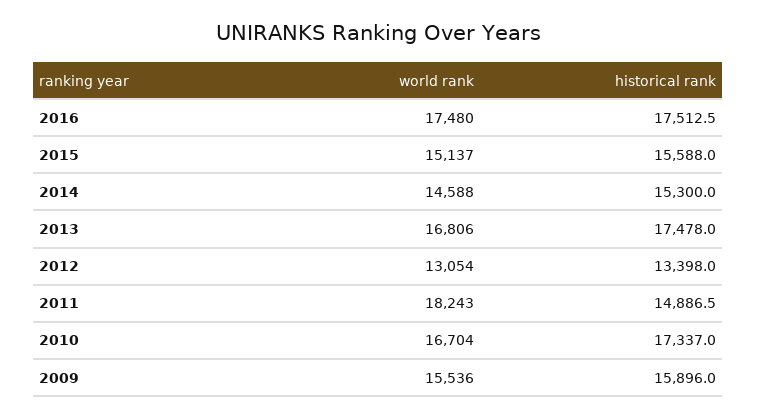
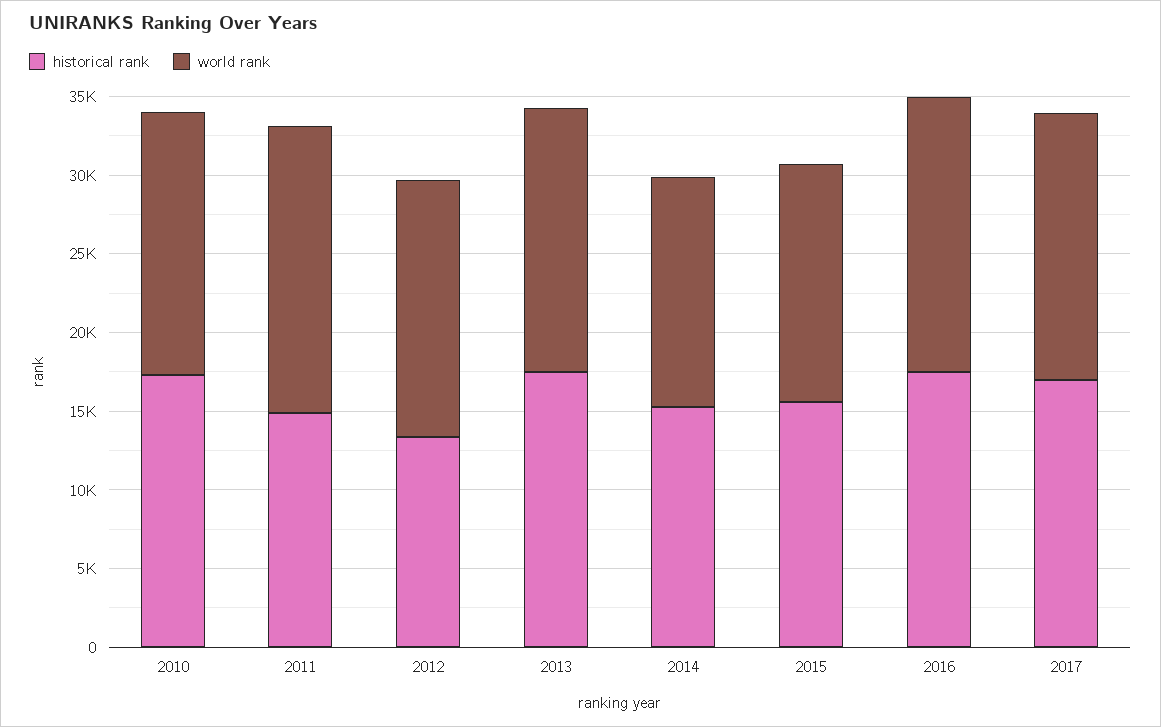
world rank, 2012: 13054 -> 16000
world rank, 2009: 15536 -> none
historical rank, 2009: 15896 -> none
historical rank, 2017: none -> 17000
world rank, 2017: none -> 17000

